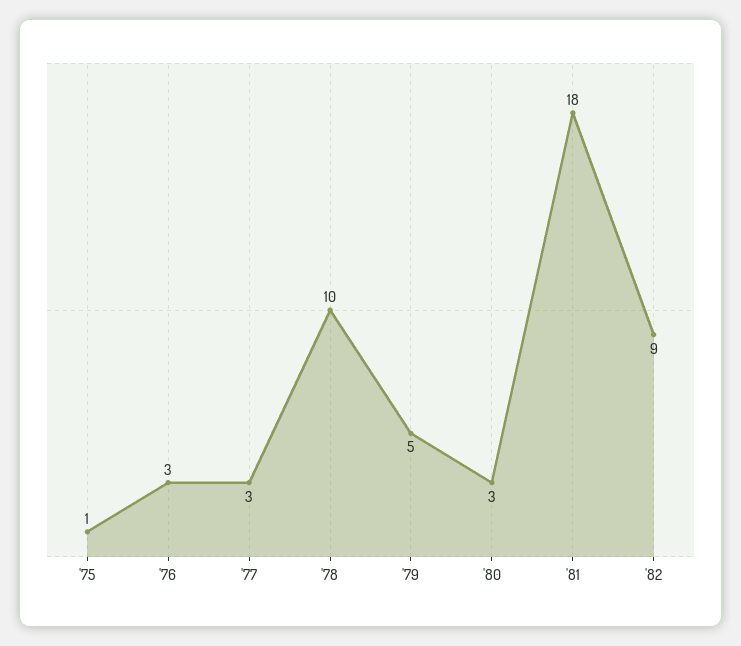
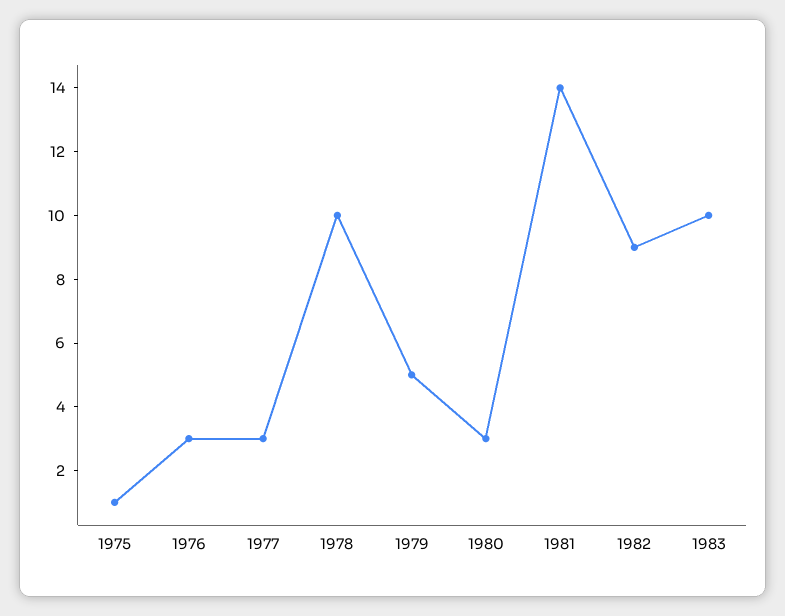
'81: 18 -> 14
1983: none -> 10

